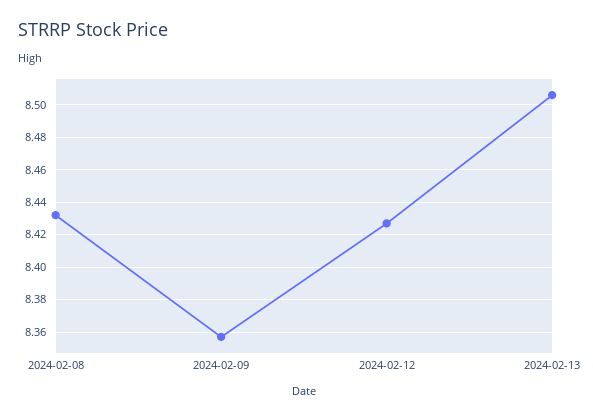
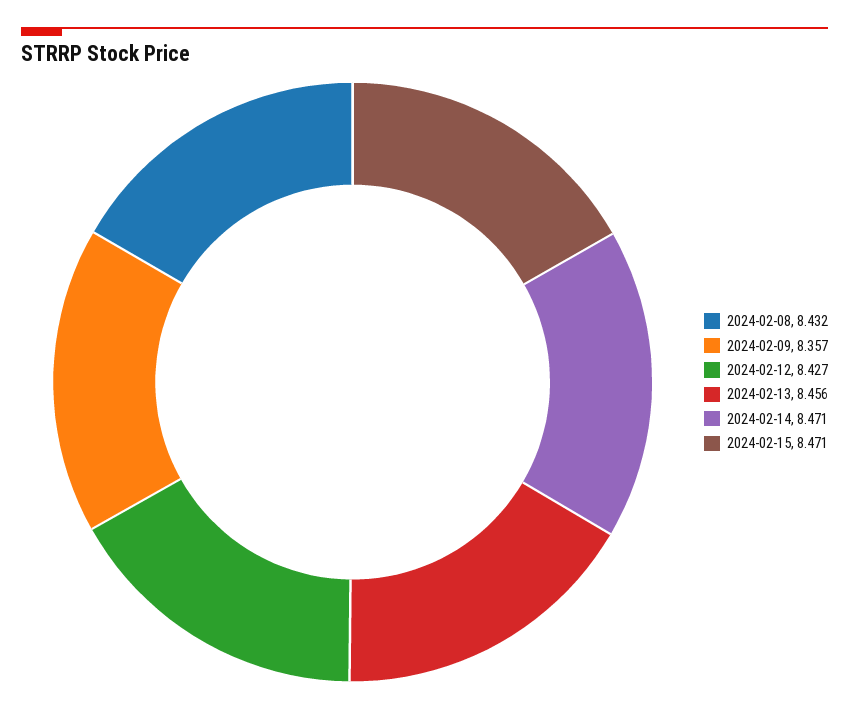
2024-02-13: 8.505 -> 8.456
2024-02-14: none -> 8.471
2024-02-15: none -> 8.471

